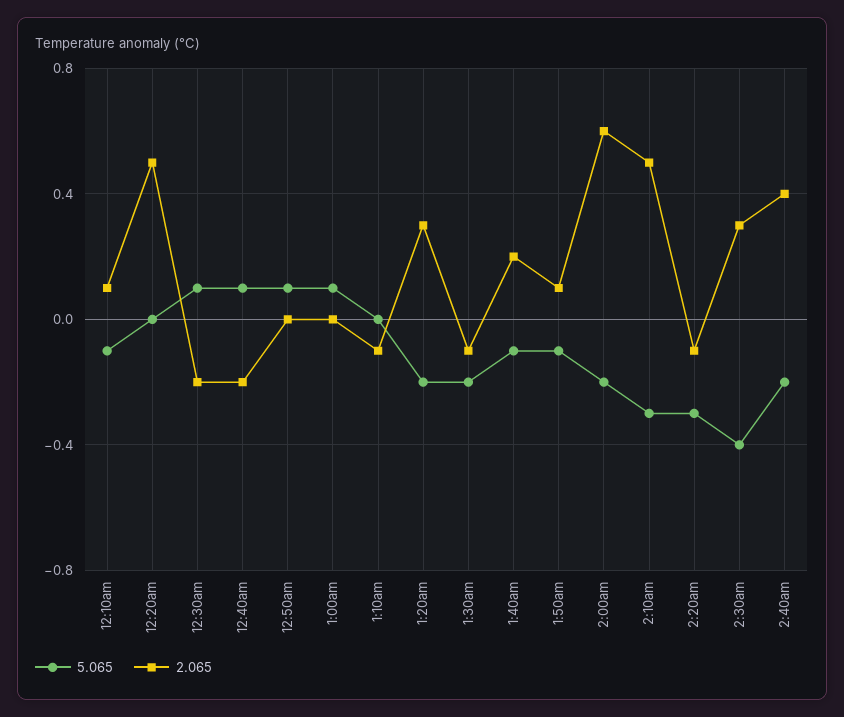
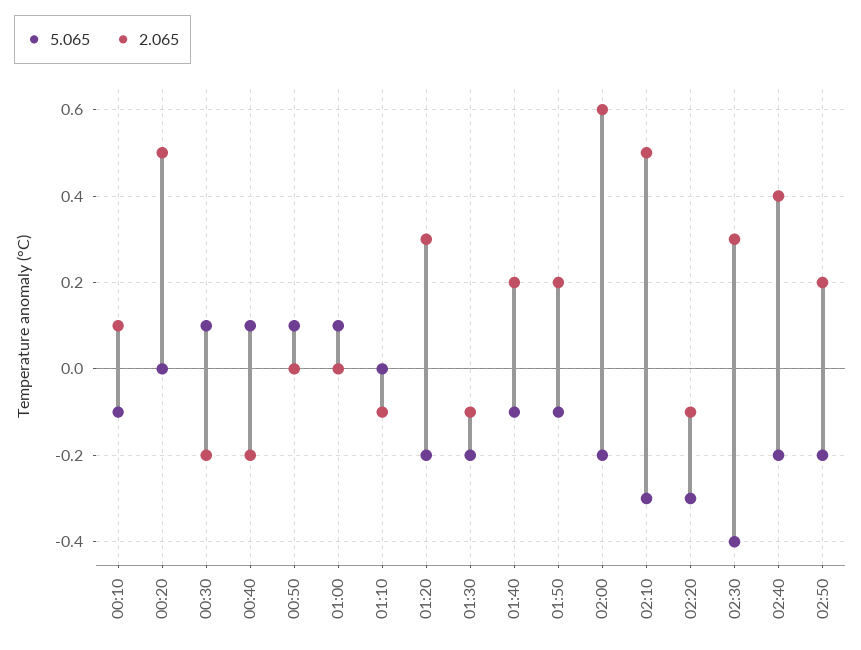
2.065, 1:50am: 0.1 -> 0.2
5.065, 02:50: none -> -0.2
2.065, 02:50: none -> 0.2

